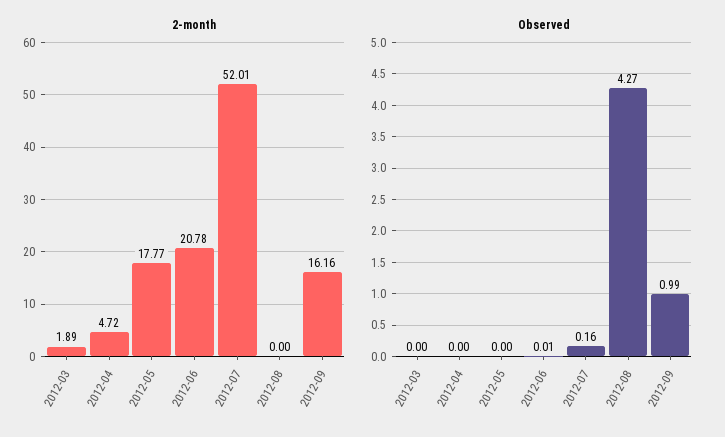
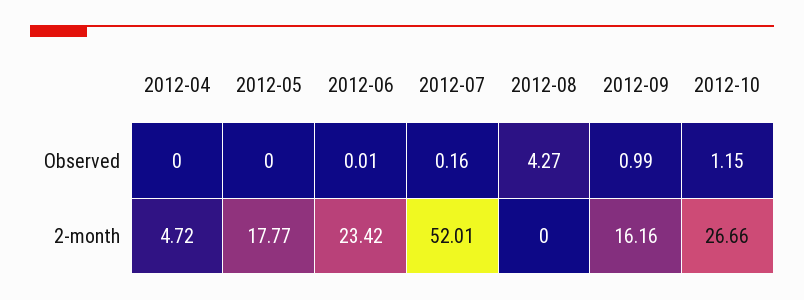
2-month, 2012-03: 1.89 -> none
2-month, 2012-06: 20.78 -> 23.42
Observed, 2012-03: 0 -> none
Observed, 2012-10: none -> 1.15
2-month, 2012-10: none -> 26.66

